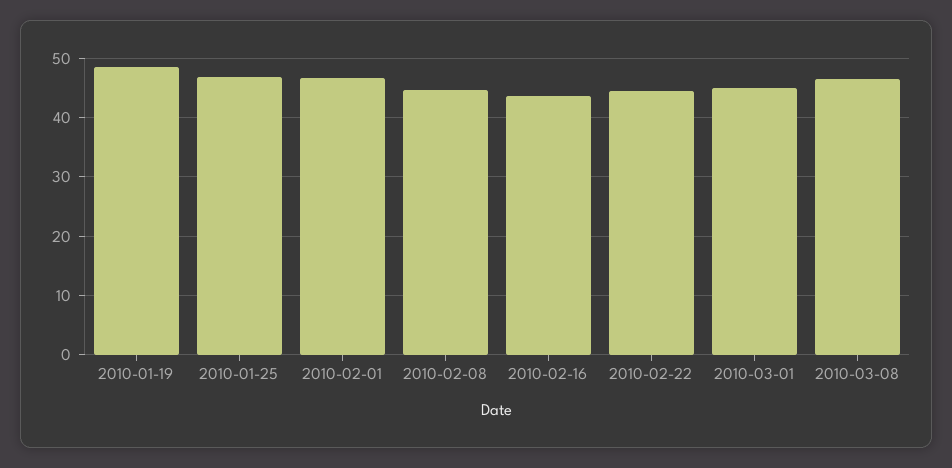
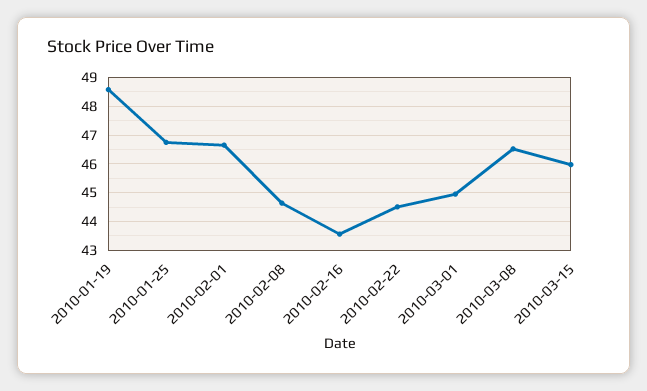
2010-03-15: none -> 46

